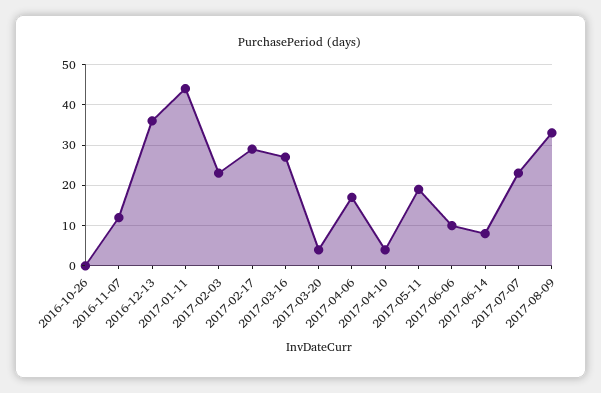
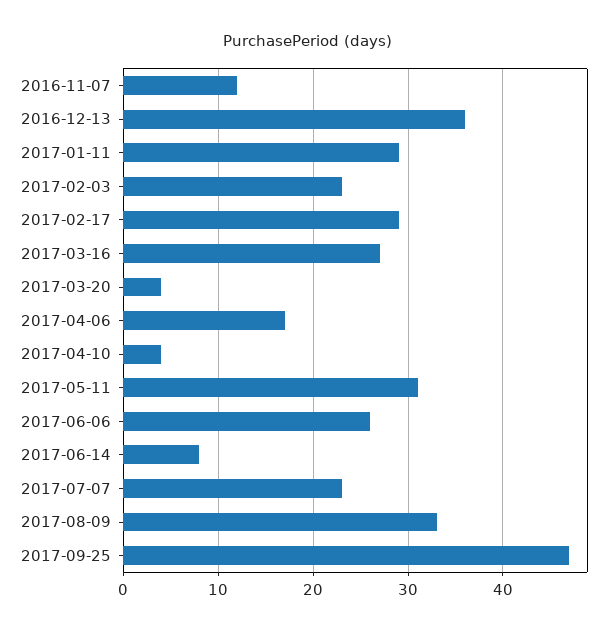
2016-10-26: 0 -> none
2017-01-11: 45 -> 29
2017-05-11: 20 -> 31
2017-06-06: 10 -> 26
2017-09-25: none -> 47

